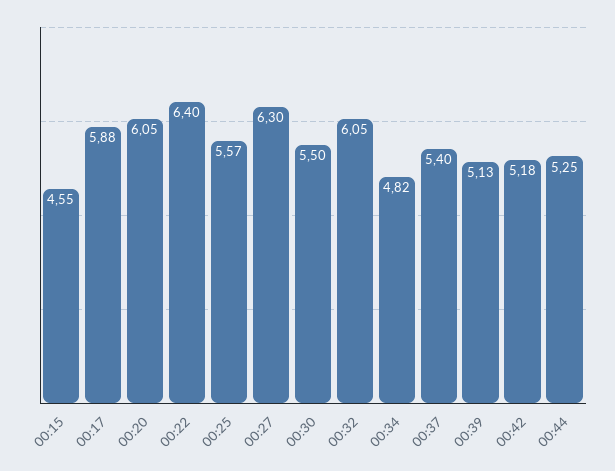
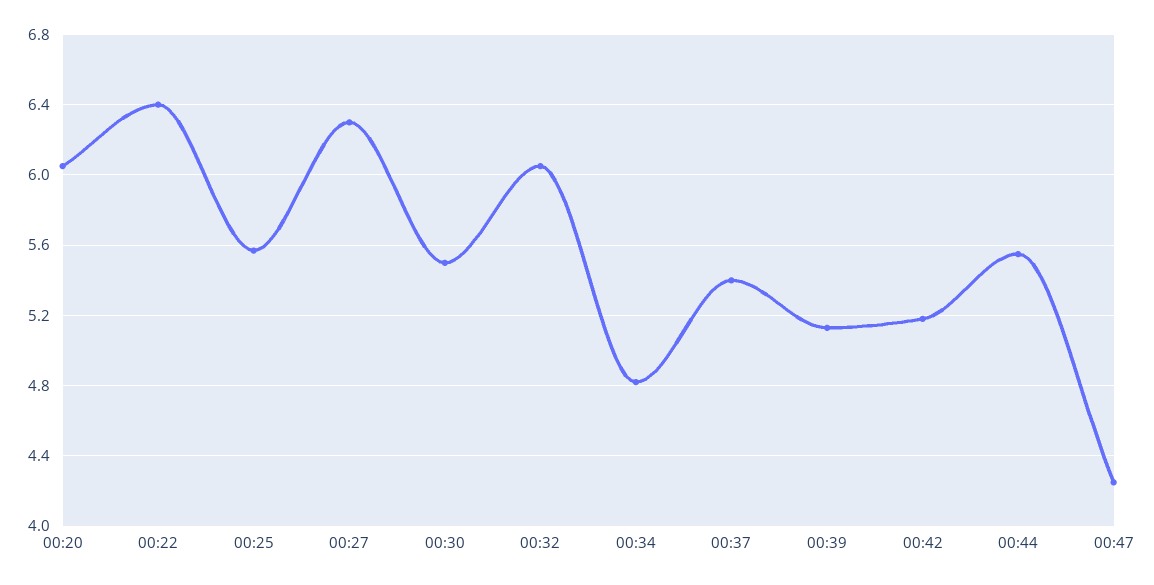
00:15: 4.55 -> none
00:17: 5.88 -> none
00:44: 5.25 -> 5.55
00:47: none -> 4.25

